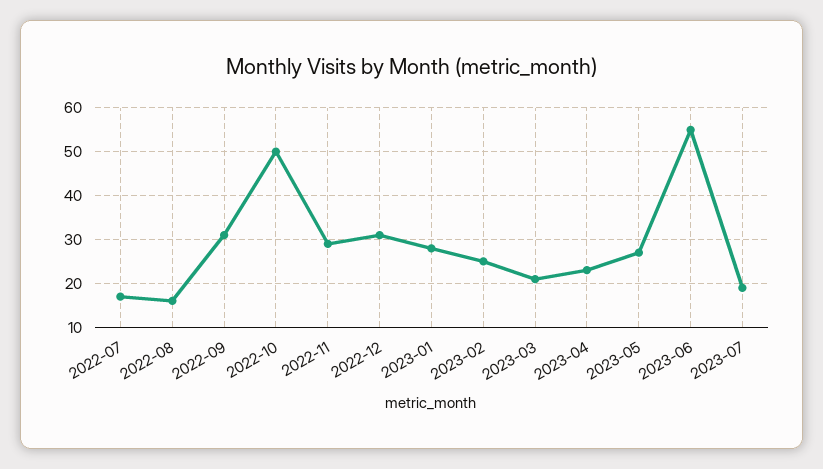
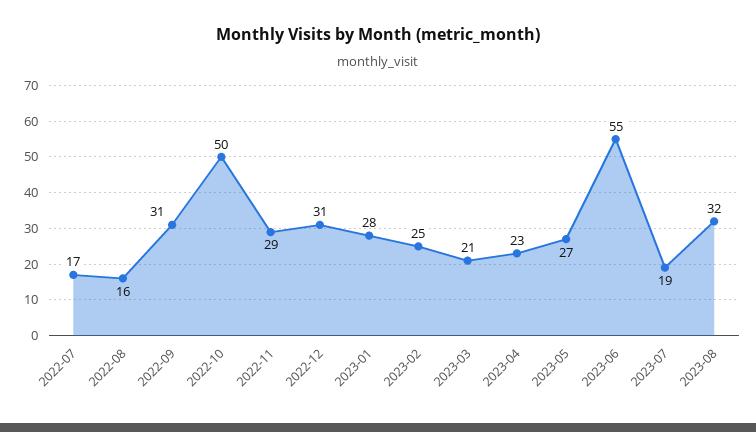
2023-08: none -> 32

